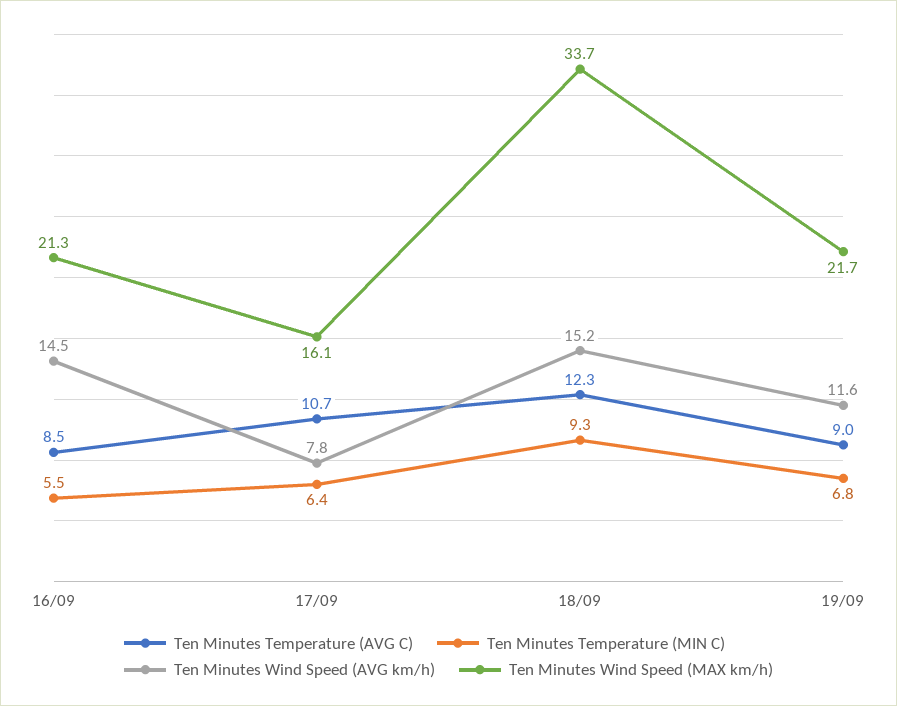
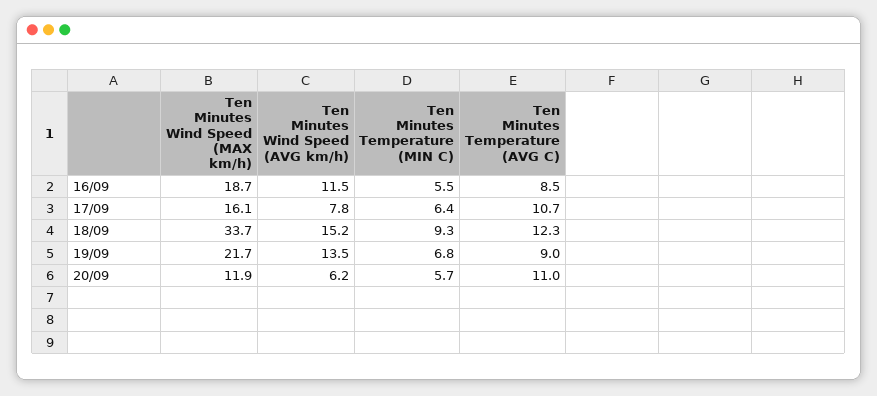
Ten Minutes Wind Speed (AVG km/h), 16/09: 14.5 -> 11.5
Ten Minutes Wind Speed (MAX km/h), 16/09: 21.3 -> 18.7
Ten Minutes Wind Speed (AVG km/h), 19/09: 11.6 -> 13.5
Ten Minutes Wind Speed (MAX km/h), 20/09: none -> 11.9
Ten Minutes Wind Speed (AVG km/h), 20/09: none -> 6.2
Ten Minutes Temperature (MIN C), 20/09: none -> 5.7
Ten Minutes Temperature (AVG C), 20/09: none -> 11

